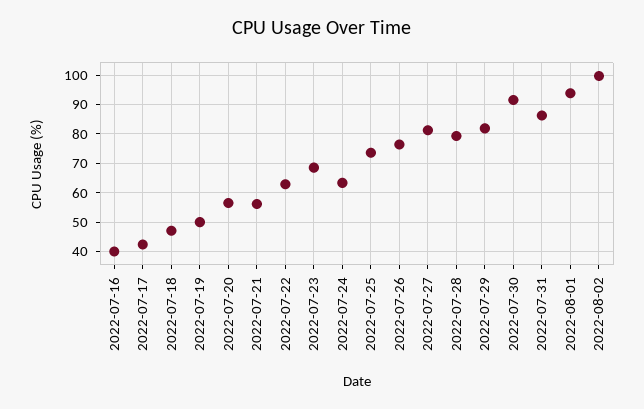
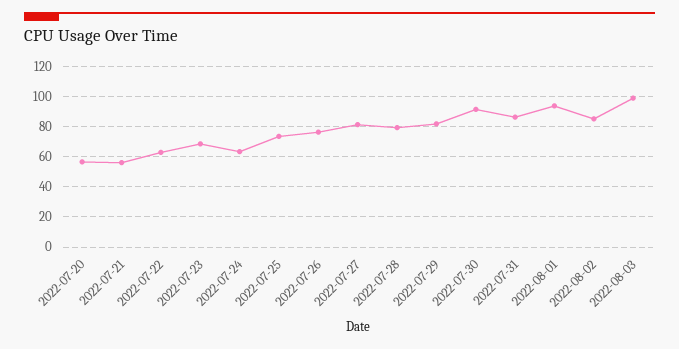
2022-07-16: 40 -> none
2022-07-17: 42.5 -> none
2022-07-18: 47.5 -> none
2022-07-19: 50 -> none
2022-08-02: 100 -> 85
2022-08-03: none -> 100

